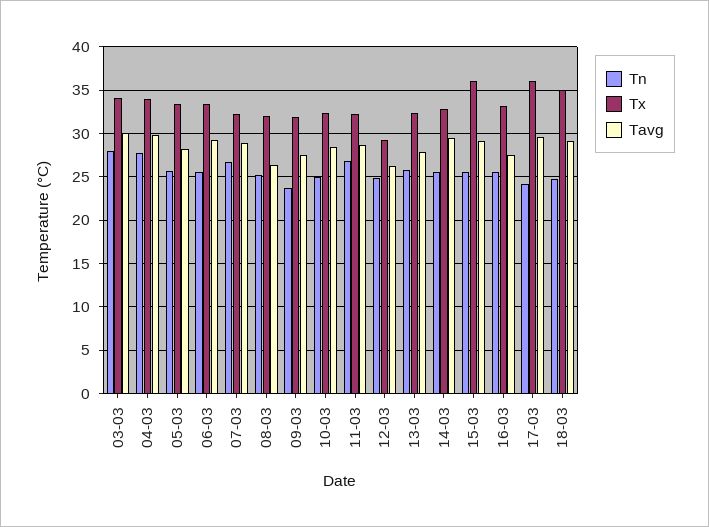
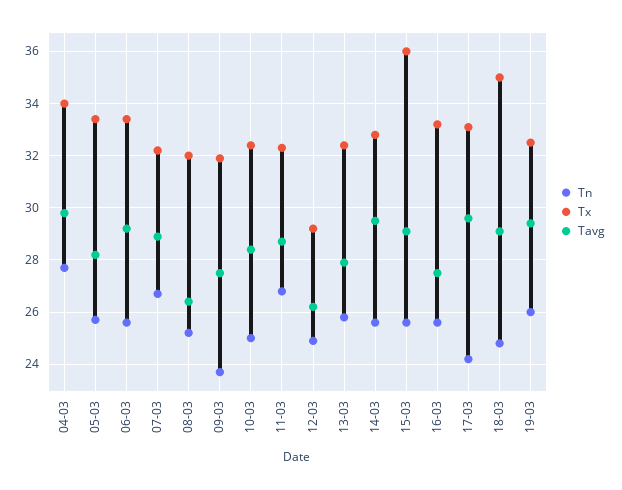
Tn, 03-03: 28 -> none
Tx, 03-03: 34 -> none
Tavg, 03-03: 30 -> none
Tx, 17-03: 36 -> 33
Tn, 19-03: none -> 26
Tx, 19-03: none -> 32.5
Tavg, 19-03: none -> 29.5

